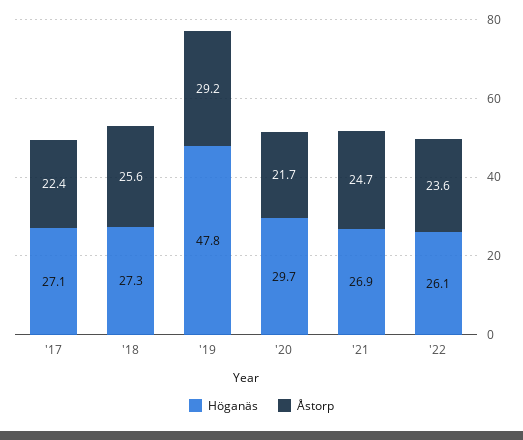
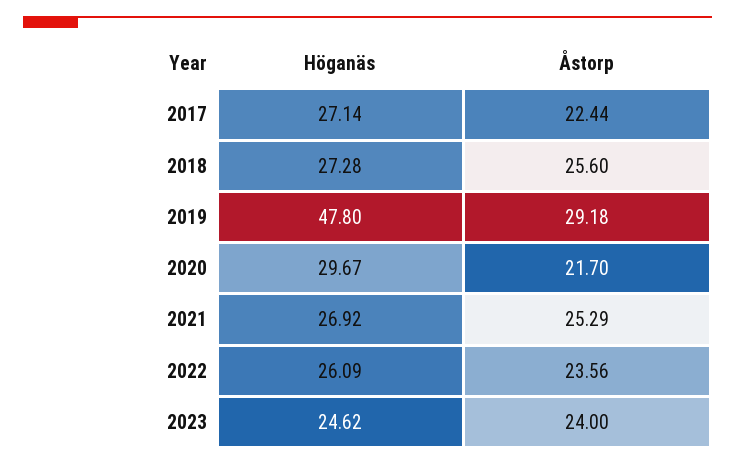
Åstorp, '21: 24.7 -> 25.29
Höganäs, 2023: none -> 24.62
Åstorp, 2023: none -> 24

